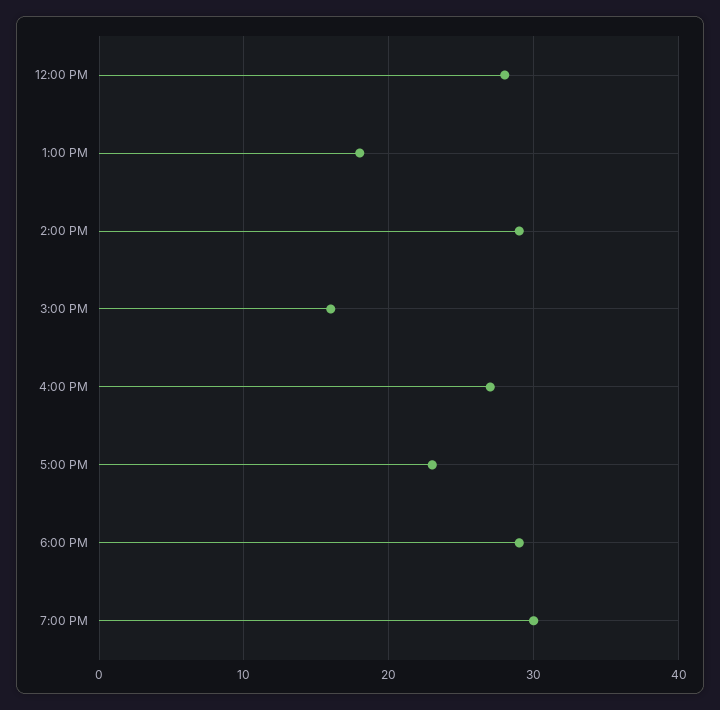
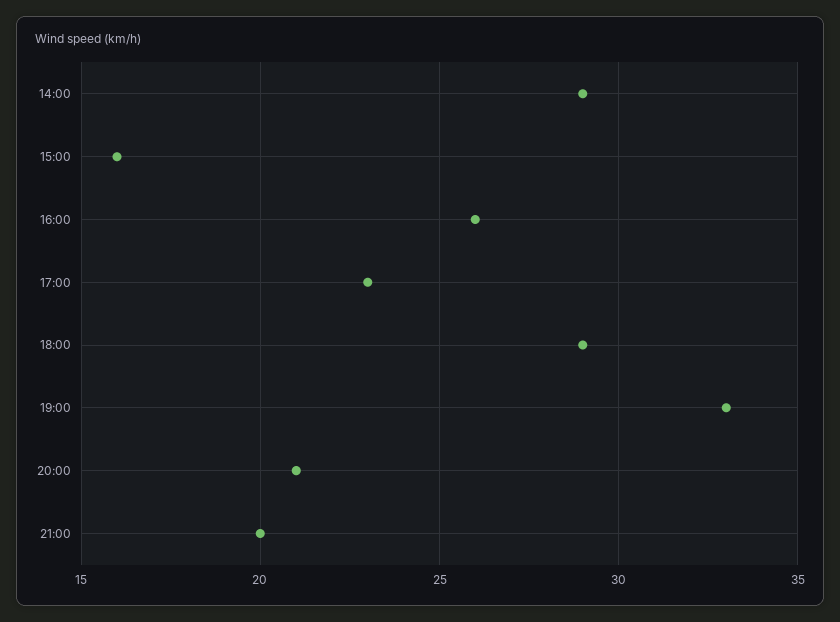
12:00 PM: 28 -> none
1:00 PM: 18 -> none
4:00 PM: 27 -> 26
7:00 PM: 30 -> 33
20:00: none -> 21
21:00: none -> 20

